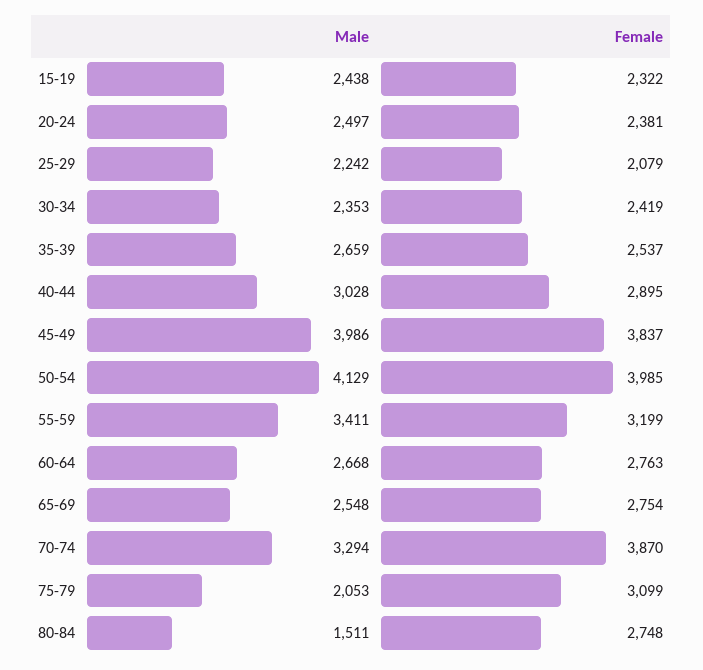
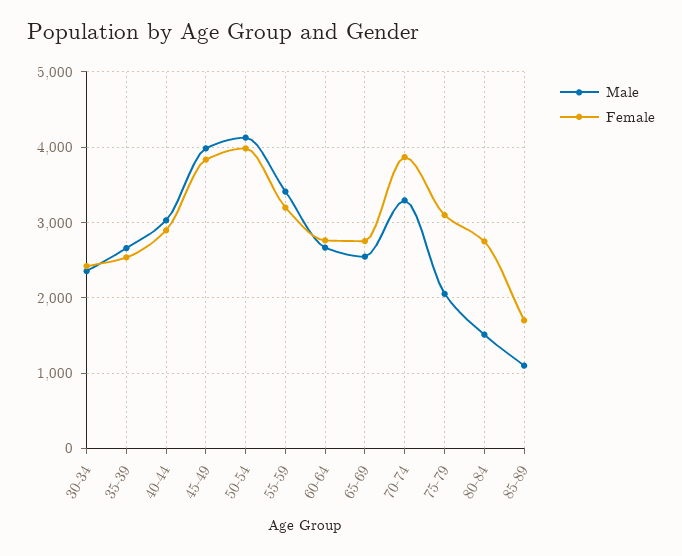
Male, 15-19: 2438 -> none
Female, 15-19: 2322 -> none
Male, 20-24: 2497 -> none
Female, 20-24: 2381 -> none
Male, 25-29: 2242 -> none
Female, 25-29: 2079 -> none
Male, 85-89: none -> 1100
Female, 85-89: none -> 1700

